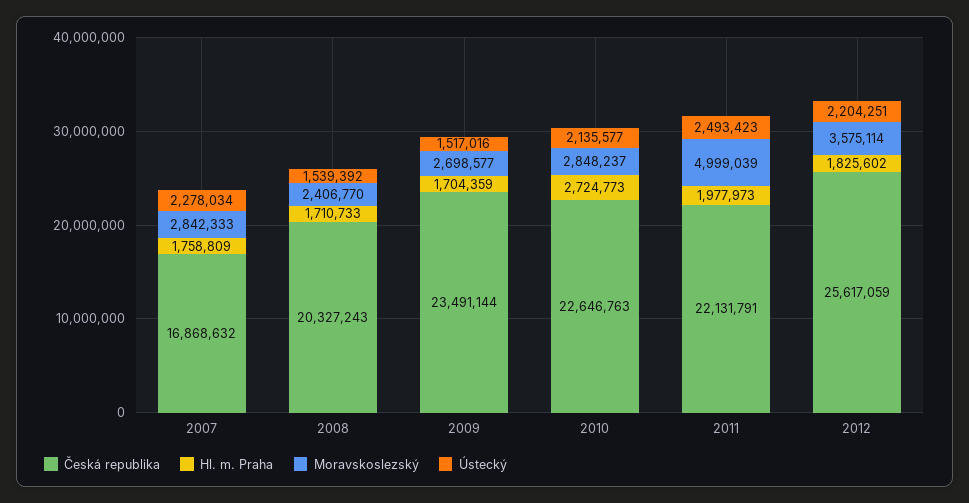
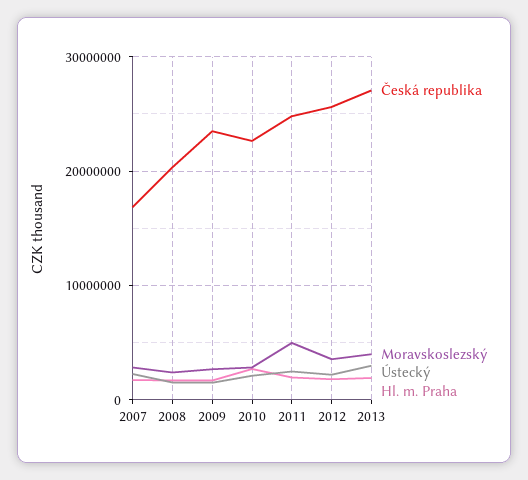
Česká republika, 2011: 22131791 -> 25000000
Česká republika, 2013: none -> 27000000
Moravskoslezský, 2013: none -> 4000000
Ústecký, 2013: none -> 3000000
Hl. m. Praha, 2013: none -> 2000000

